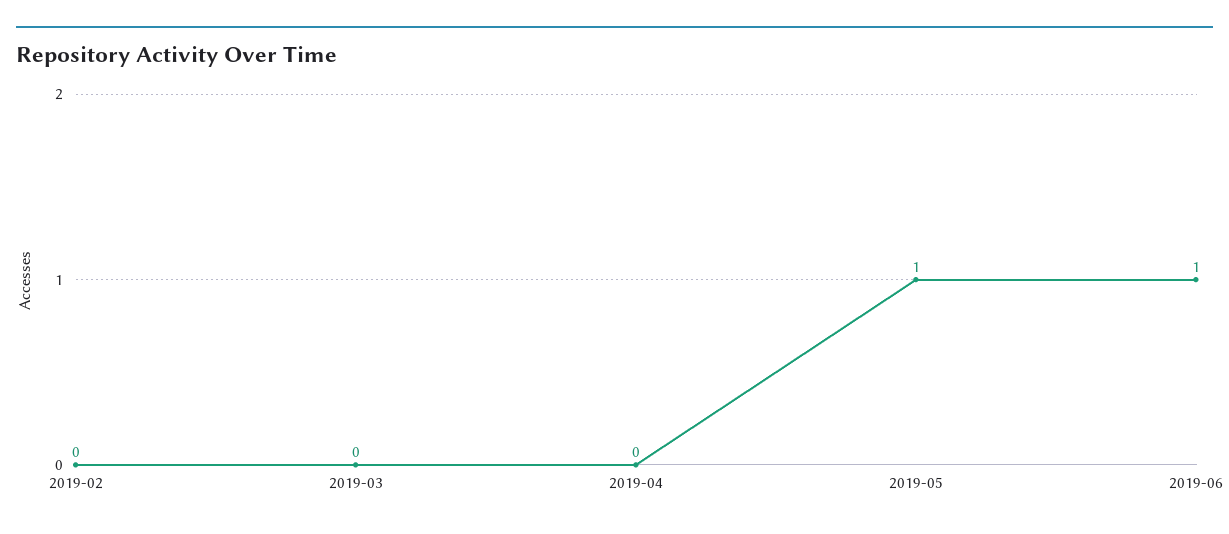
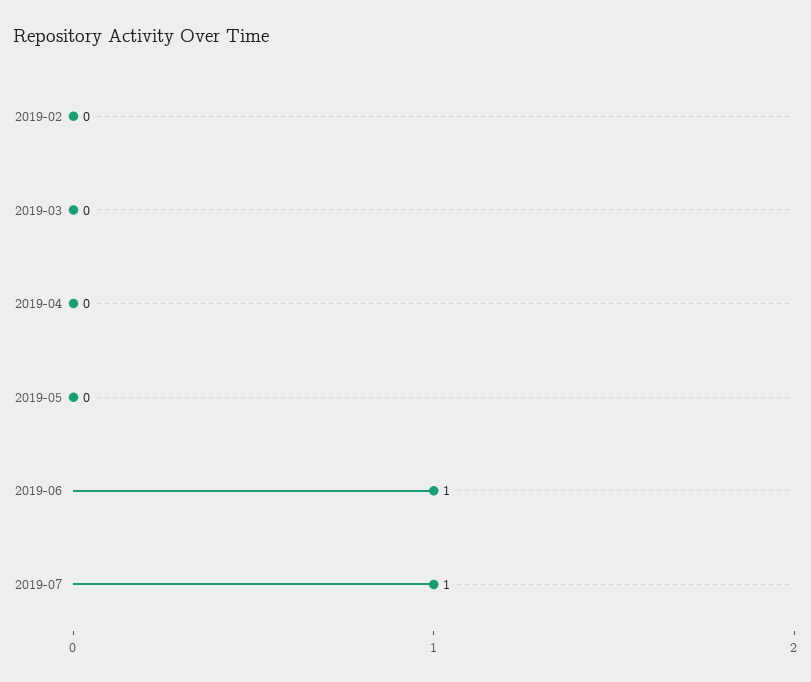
2019-05: 1 -> 0
2019-07: none -> 1

